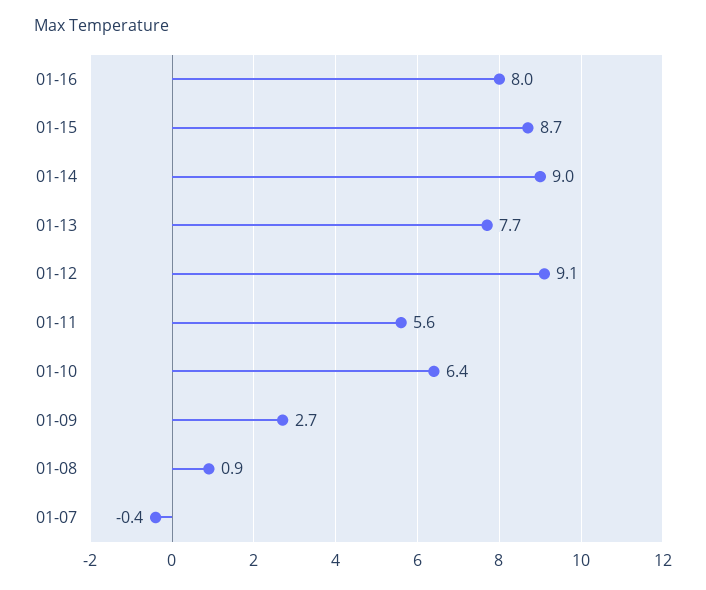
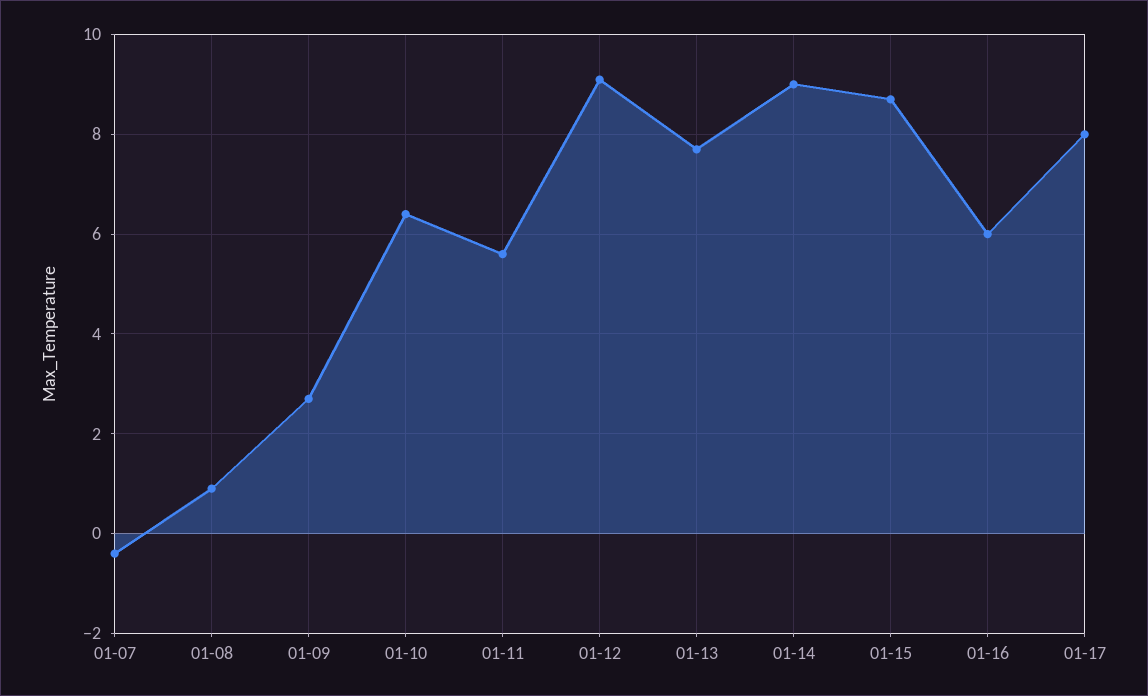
01-16: 8 -> 6
01-17: none -> 8

